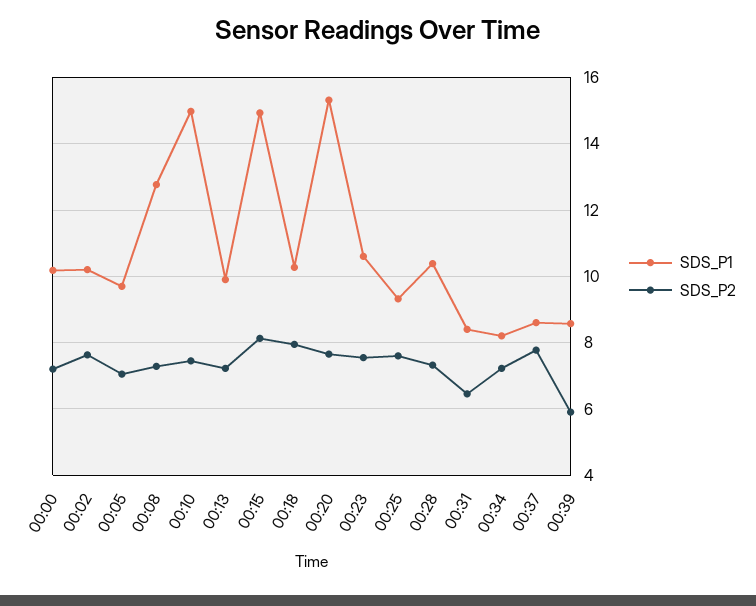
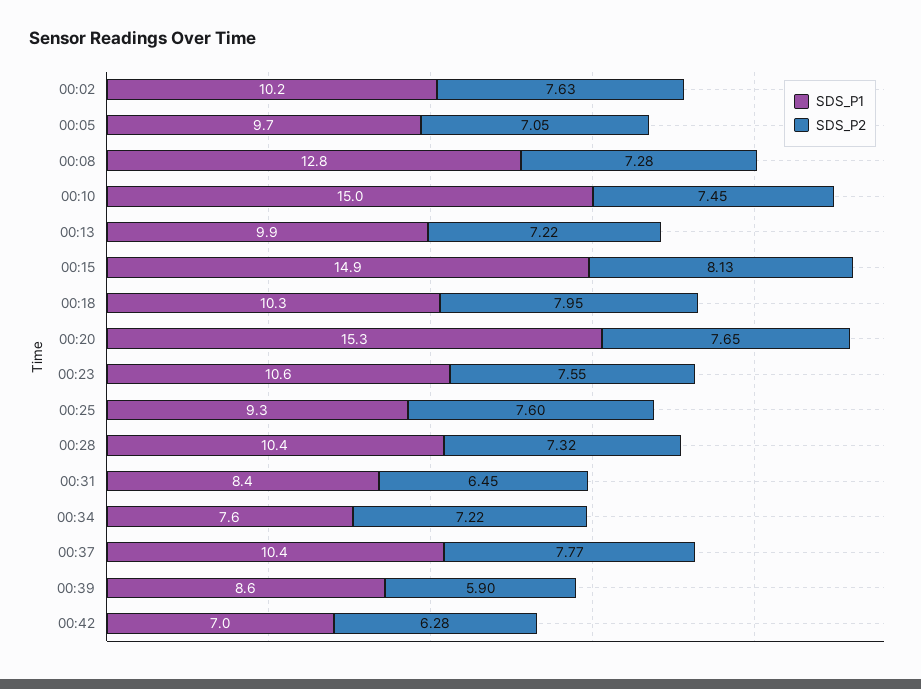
SDS_P1, 00:00: 10.2 -> none
SDS_P2, 00:00: 7.2 -> none
SDS_P1, 00:34: 8.2 -> 7.6
SDS_P1, 00:37: 8.6 -> 10.4
SDS_P1, 00:42: none -> 7
SDS_P2, 00:42: none -> 6.28

